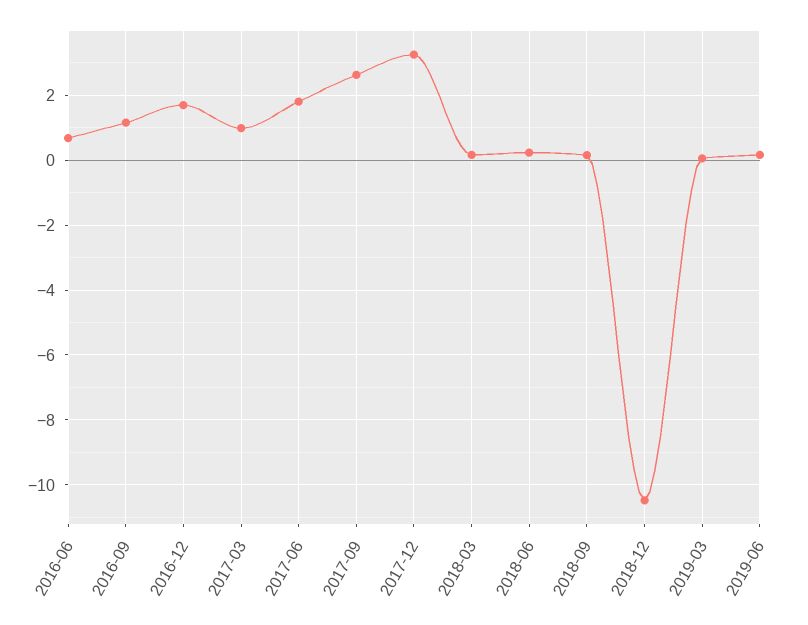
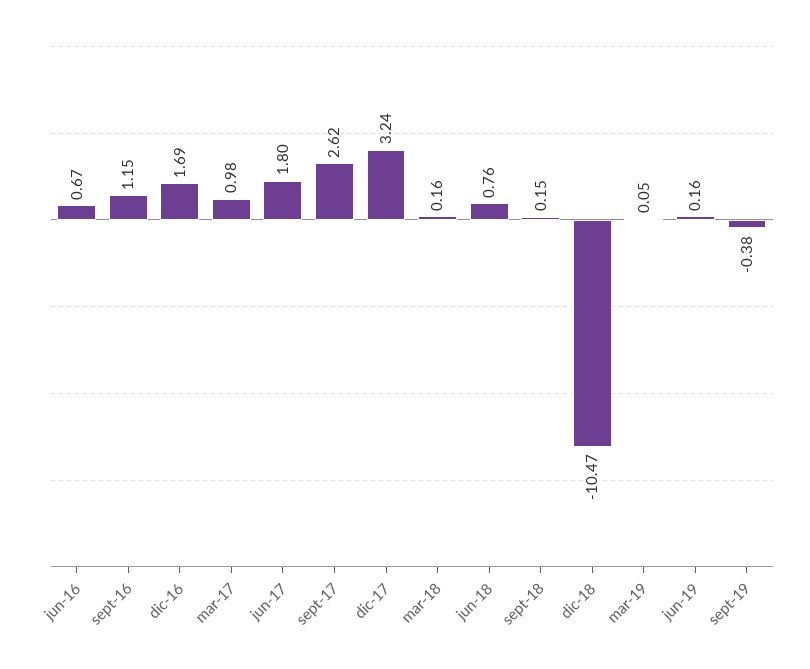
2018-06: 0.2 -> 0.76
sept-19: none -> -0.38

